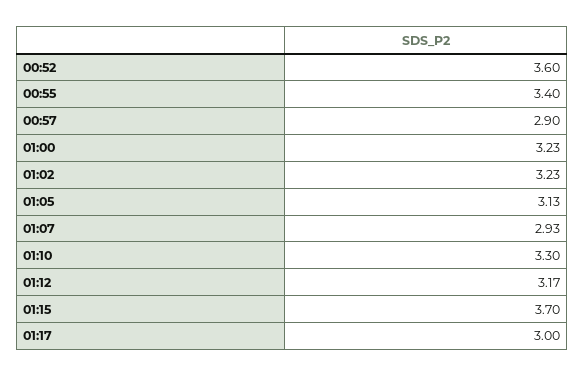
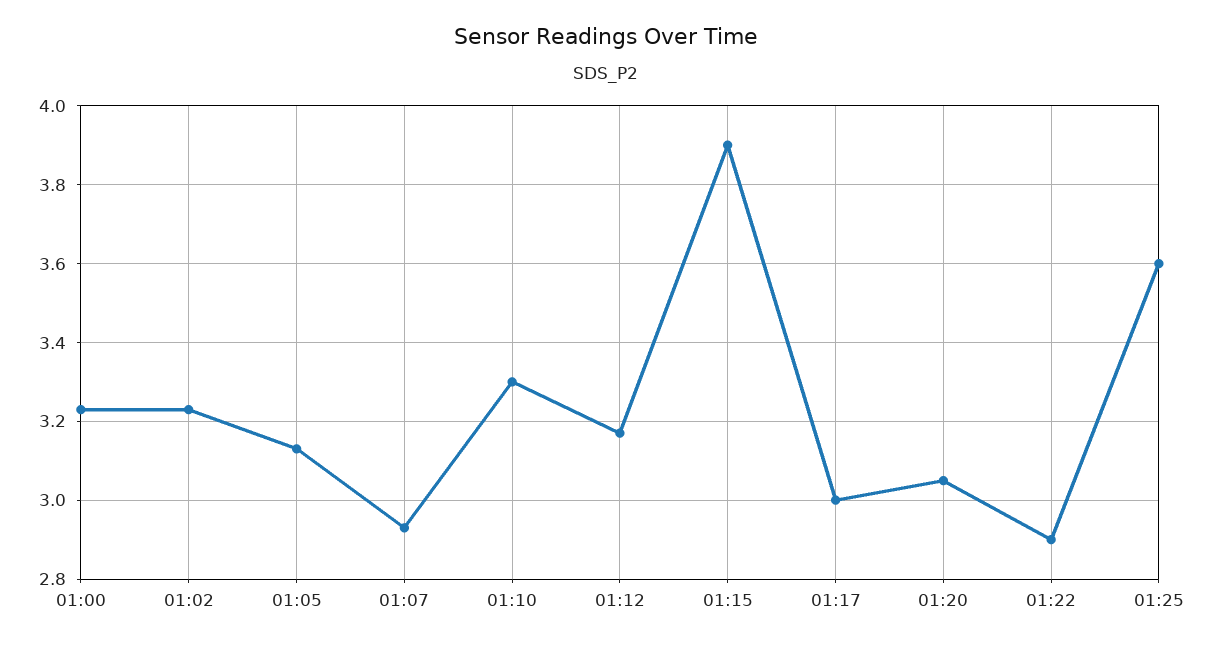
00:52: 3.6 -> none
00:55: 3.4 -> none
00:57: 2.9 -> none
01:15: 3.7 -> 3.9
01:20: none -> 3.05
01:22: none -> 2.9
01:25: none -> 3.6

